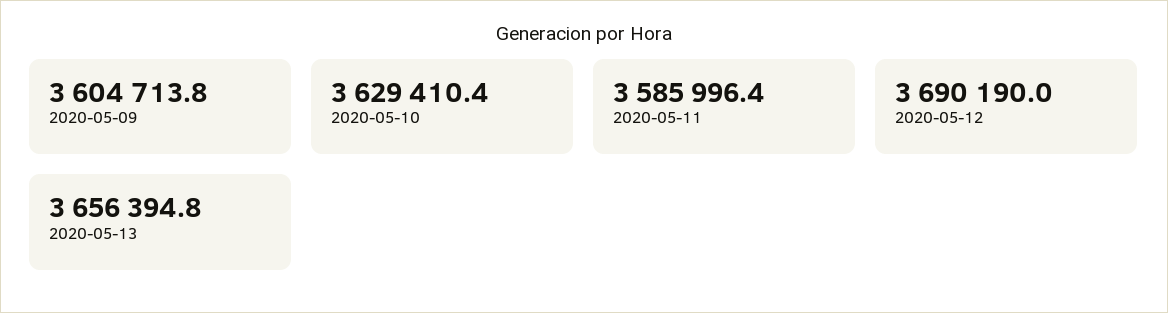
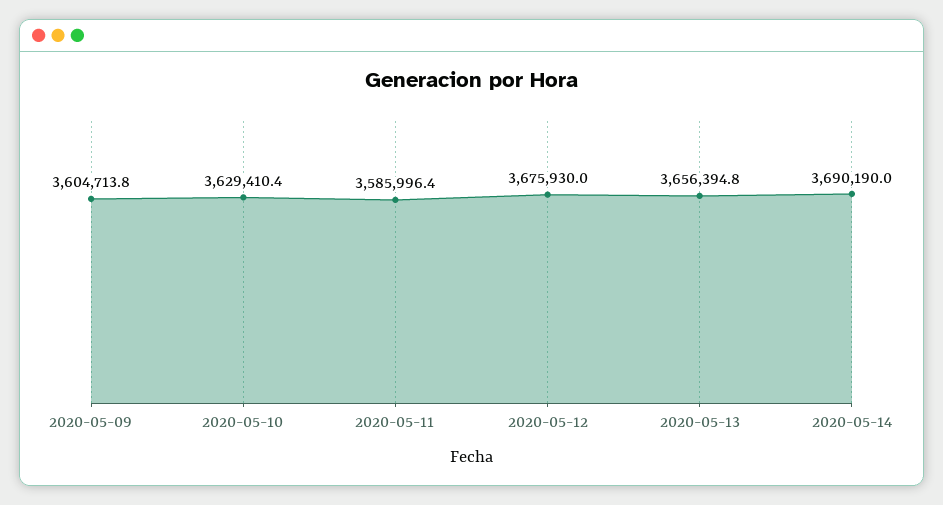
2020-05-12: 3690190 -> 3675930
2020-05-14: none -> 3690190

